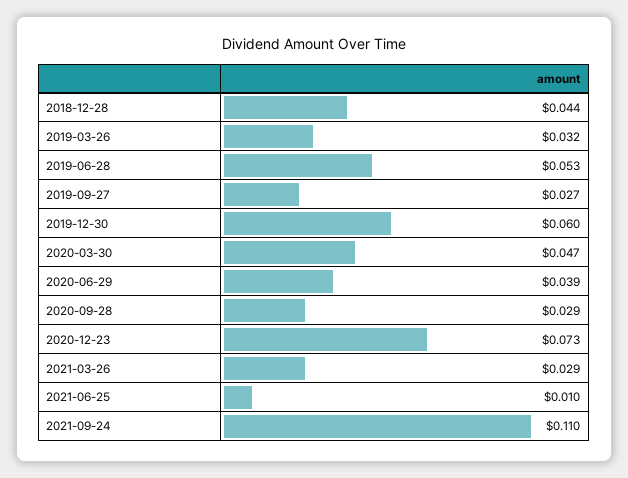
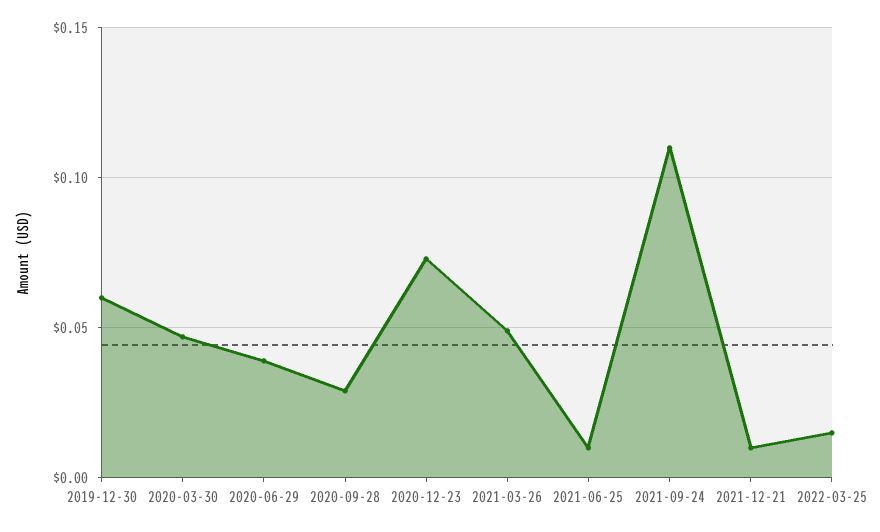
2018-12-28: 0.044 -> none
2019-03-26: 0.032 -> none
2019-06-28: 0.053 -> none
2019-09-27: 0.027 -> none
2021-03-26: 0.029 -> 0.05
2021-12-21: none -> 0.01
2022-03-25: none -> 0.015

